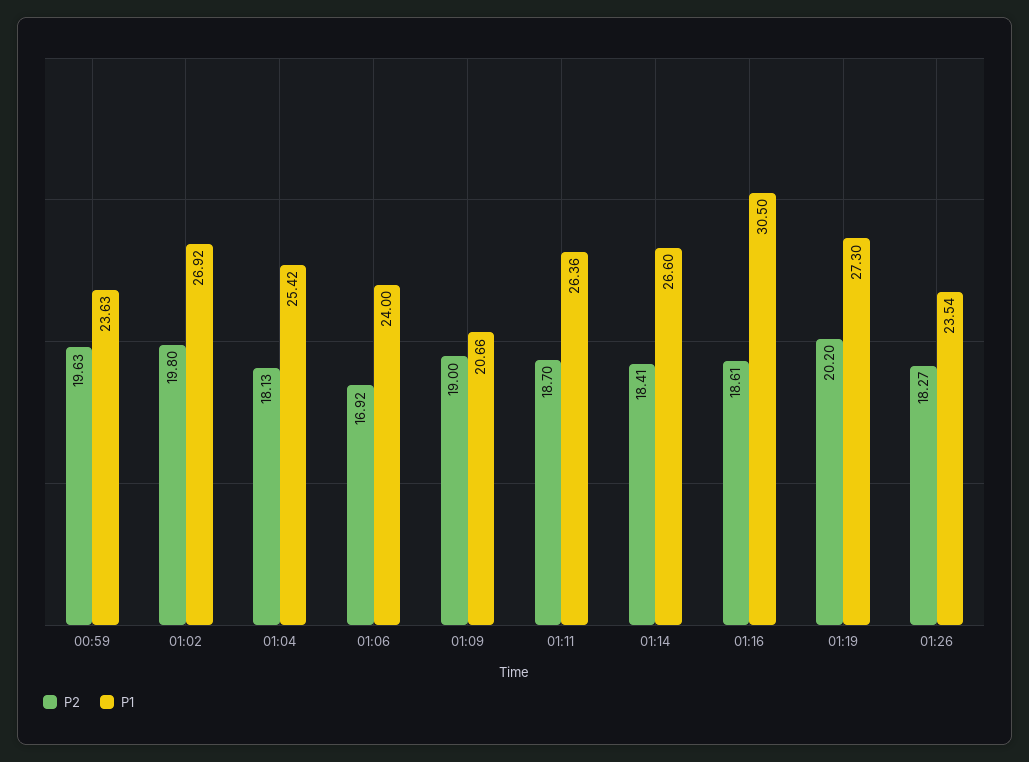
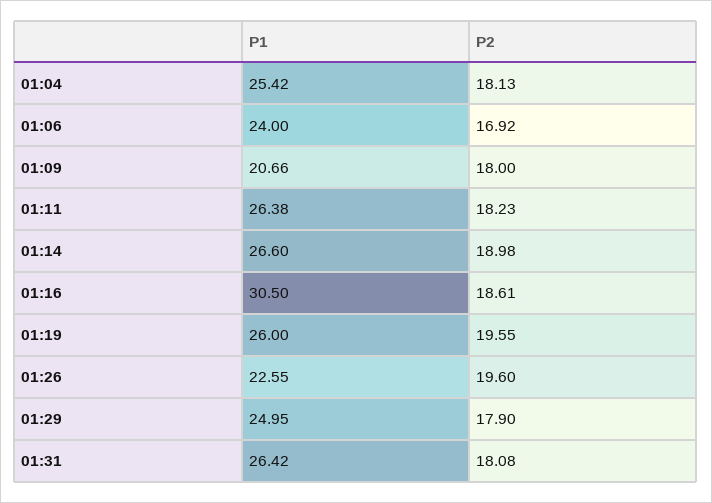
P2, 00:59: 19.63 -> none
P1, 00:59: 23.63 -> none
P2, 01:02: 19.8 -> none
P1, 01:02: 26.92 -> none
P2, 01:09: 19 -> 18
P2, 01:11: 18.7 -> 18.23
P1, 01:11: 26.36 -> 26.38
P2, 01:14: 18.41 -> 18.98
P2, 01:19: 20.2 -> 19.55
P1, 01:19: 27.3 -> 26
P2, 01:26: 18.27 -> 19.6
P1, 01:26: 23.54 -> 22.55
P1, 01:29: none -> 24.95
P2, 01:29: none -> 17.9
P1, 01:31: none -> 26.42
P2, 01:31: none -> 18.08

